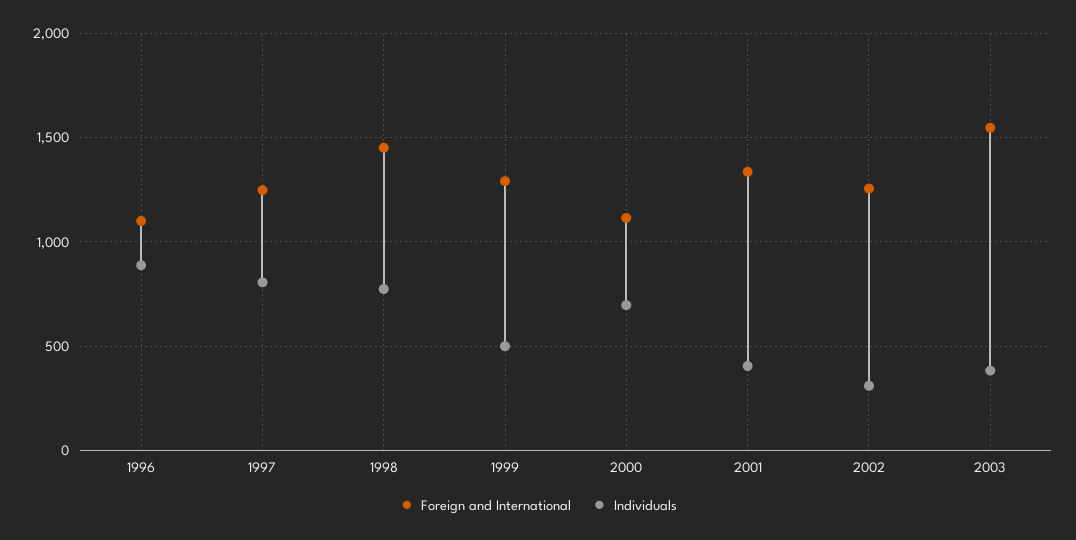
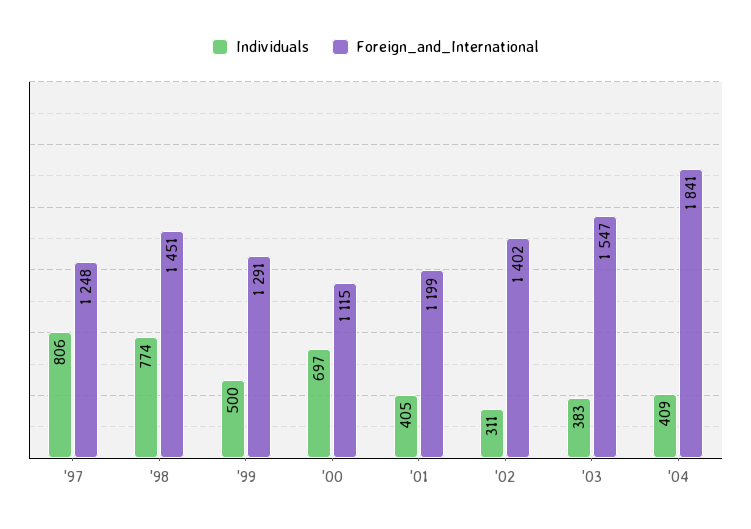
Foreign and International, 1996: 1100 -> none
Individuals, 1996: 900 -> none
Foreign and International, 2001: 1350 -> 1199
Foreign and International, 2002: 1250 -> 1402
Individuals, '04: none -> 409
Foreign and International, '04: none -> 1841

